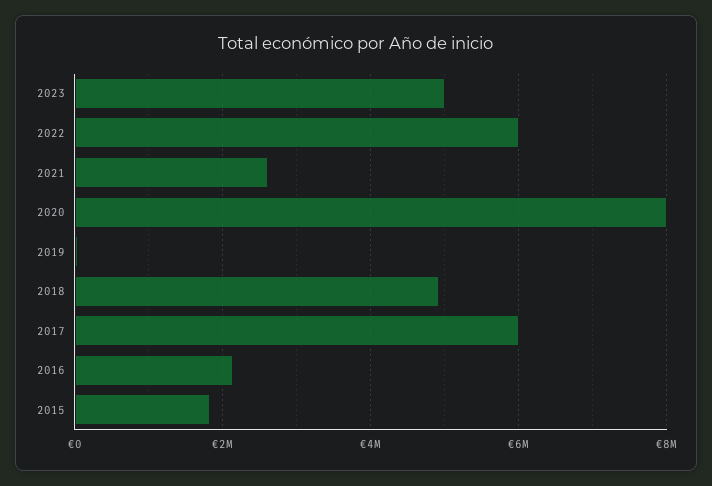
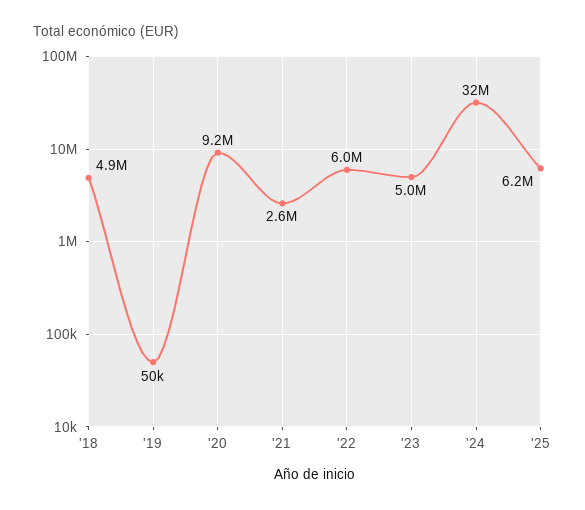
2020: 8000000 -> 9200000
2017: 6000000 -> none
2016: 2200000 -> none
2015: 1800000 -> none
'24: none -> 32000000
'25: none -> 6200000

